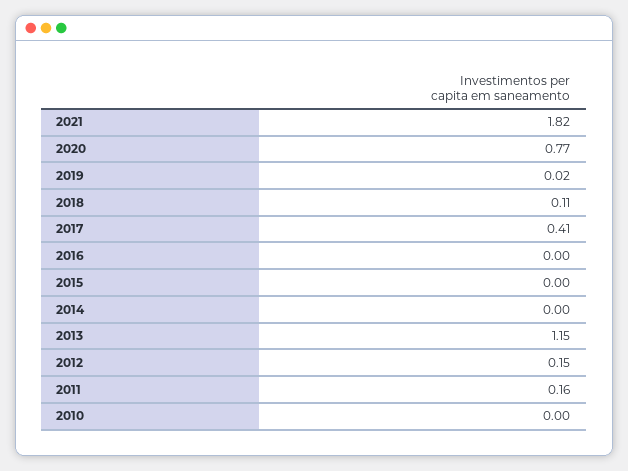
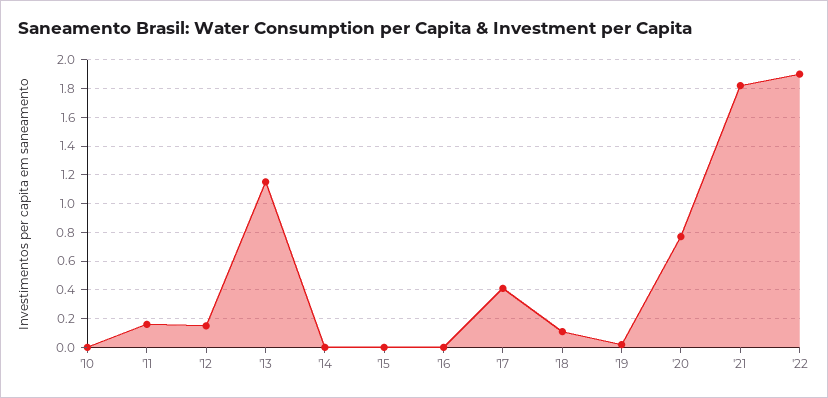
'22: none -> 1.9

